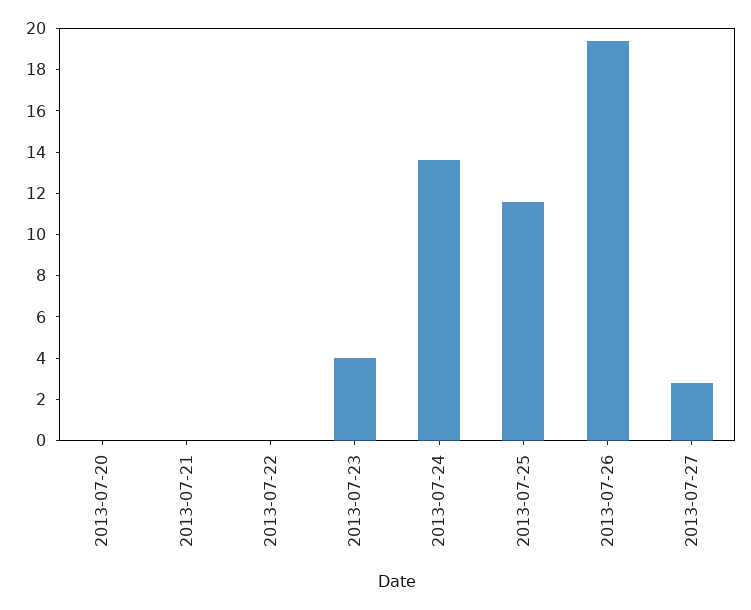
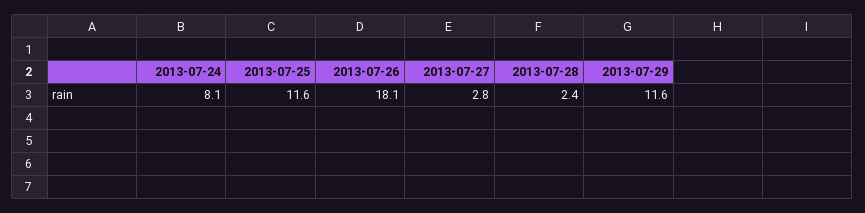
2013-07-20: 0 -> none
2013-07-21: 0 -> none
2013-07-22: 0 -> none
2013-07-23: 4 -> none
2013-07-24: 13.5 -> 8.1
2013-07-26: 19.5 -> 18.1
2013-07-28: none -> 2.4
2013-07-29: none -> 11.6

